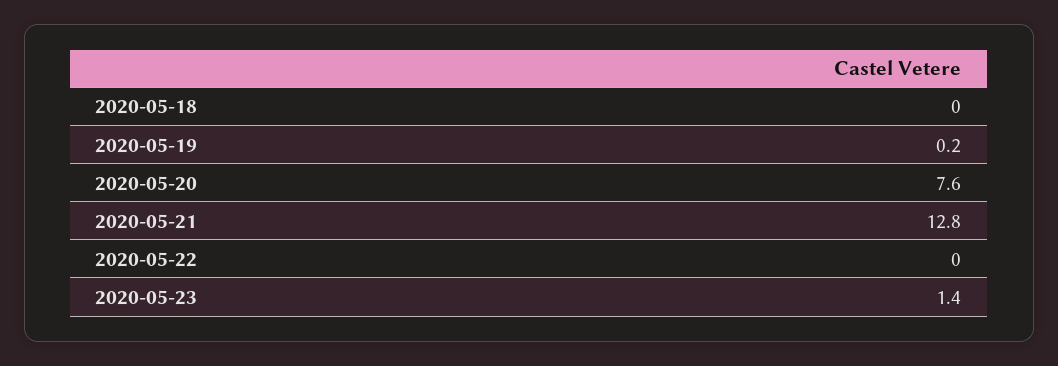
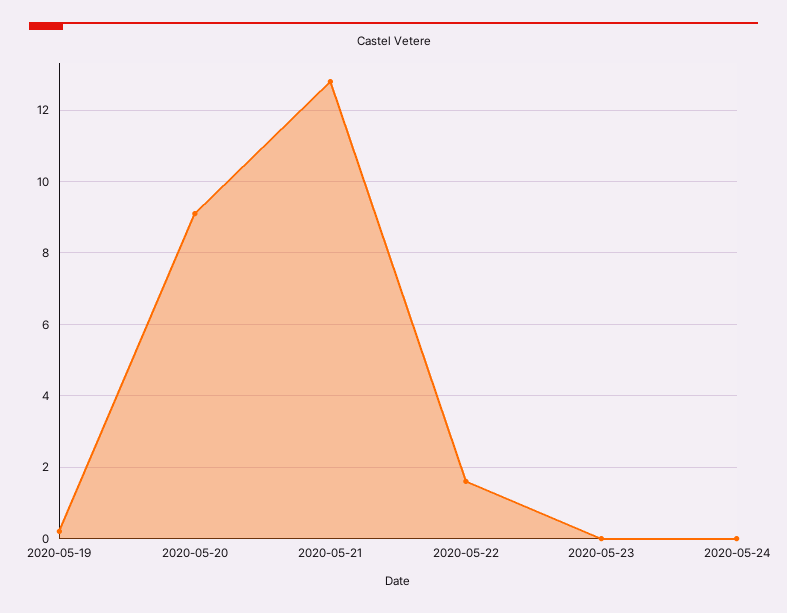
2020-05-18: 0 -> none
2020-05-20: 7.6 -> 9
2020-05-22: 0 -> 1.5
2020-05-23: 1.4 -> 0
2020-05-24: none -> 0

